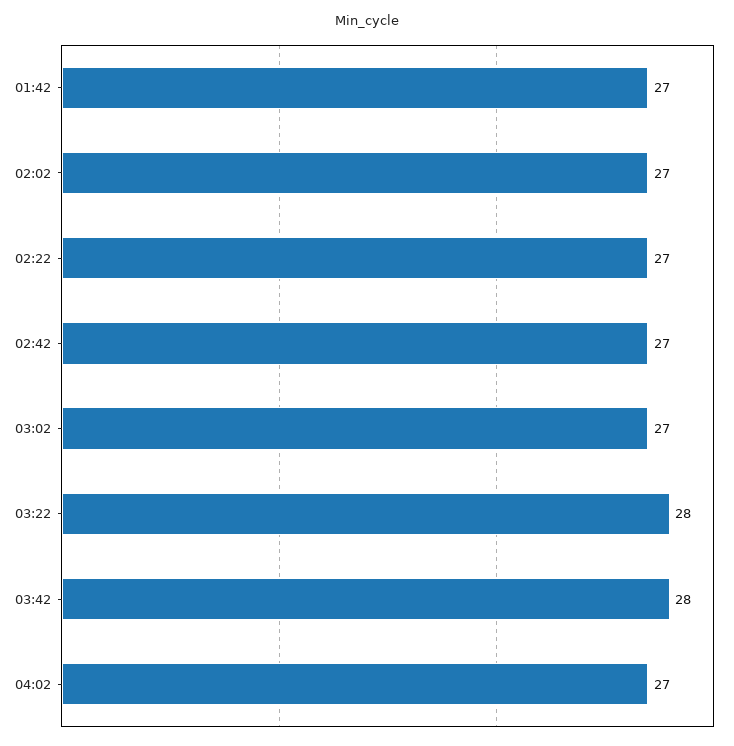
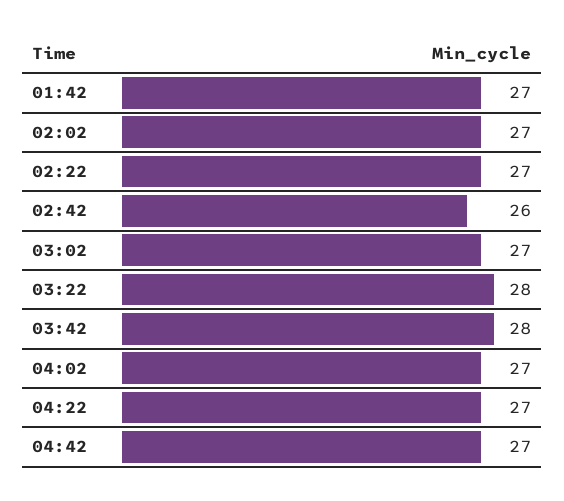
02:42: 27 -> 26
04:22: none -> 27
04:42: none -> 27

